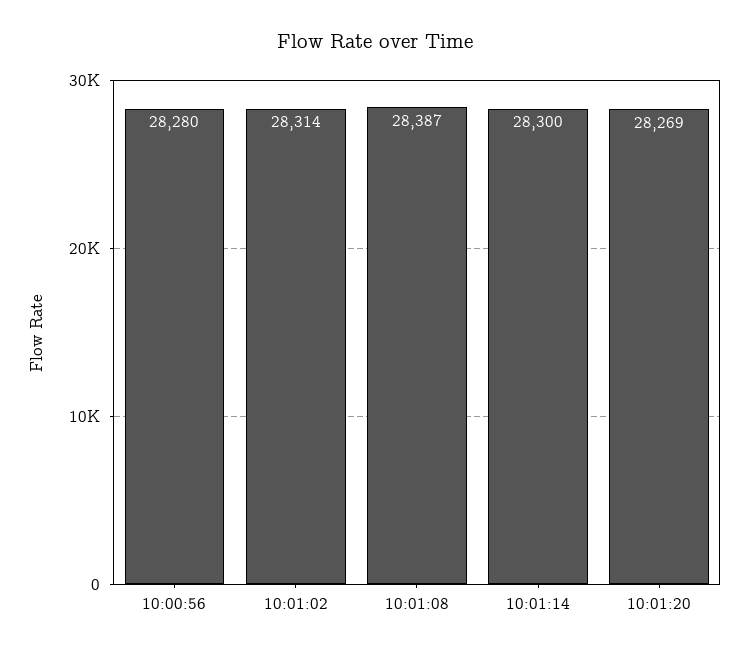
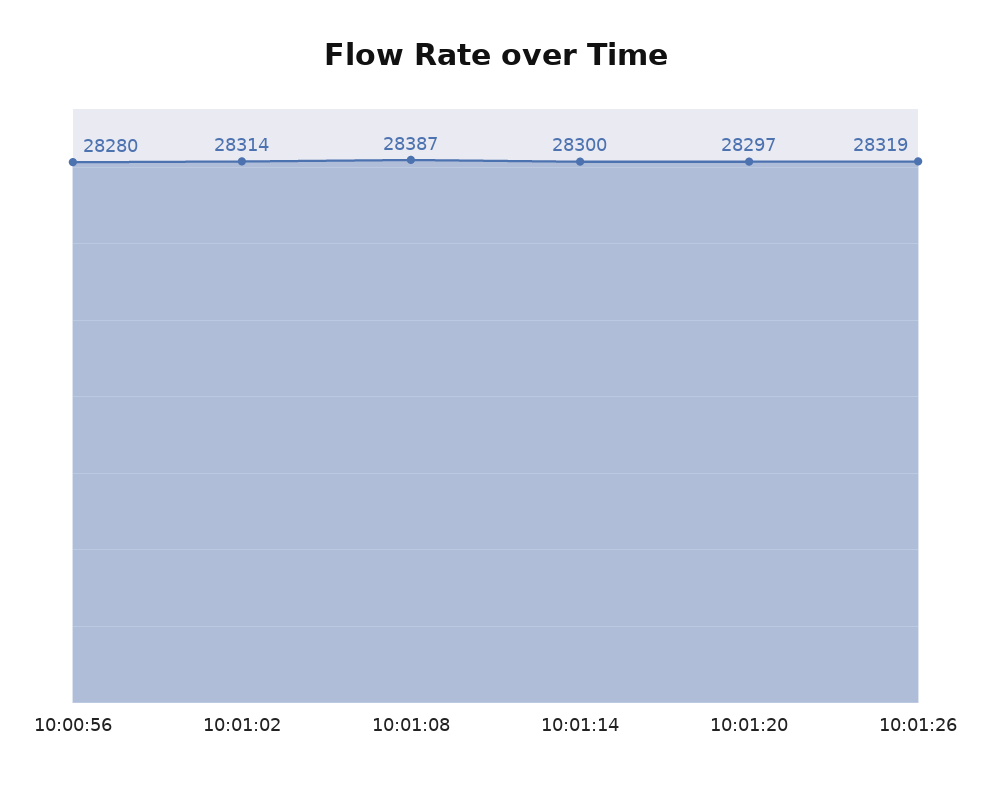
10:01:20: 28269 -> 28297
10:01:26: none -> 28319

